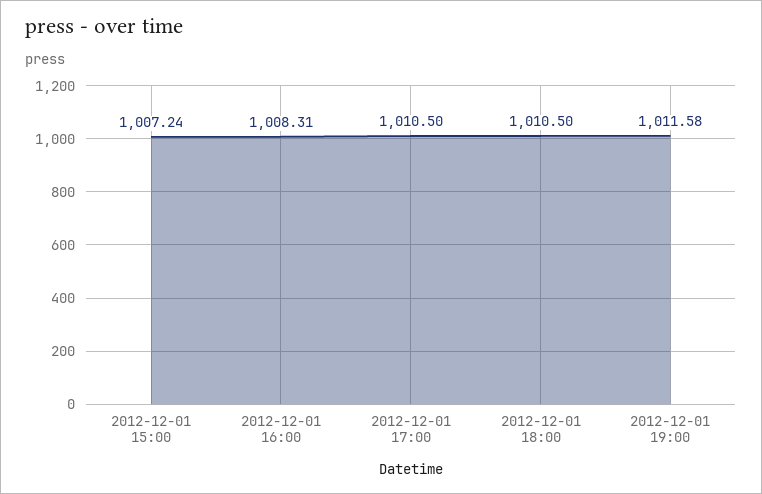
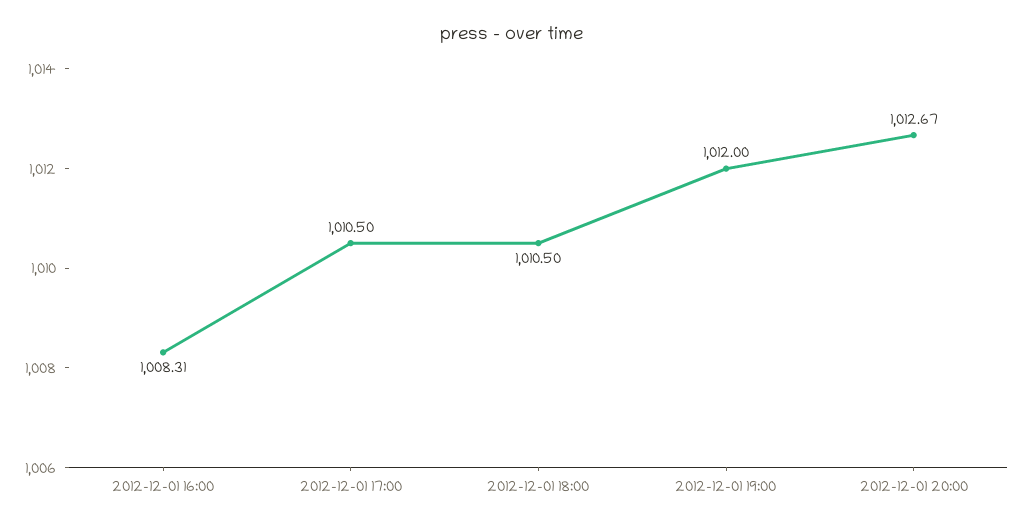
2012-12-01 15:00: 1007.24 -> none
2012-12-01 19:00: 1011.58 -> 1012
2012-12-01 20:00: none -> 1012.67

